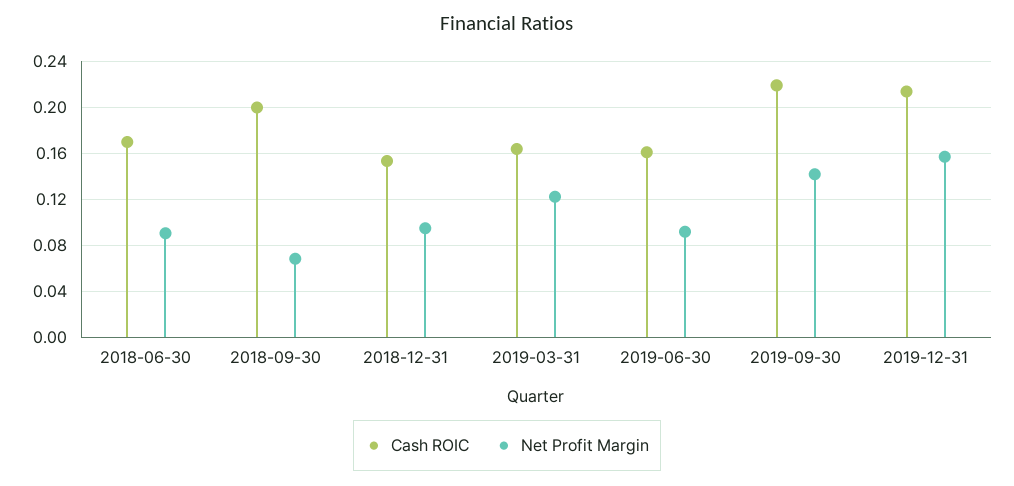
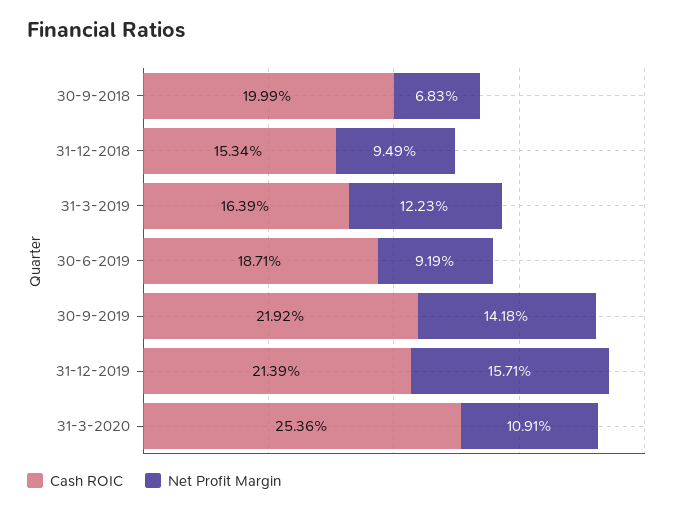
Cash ROIC, 2018-06-30: 0.17 -> none
Net Profit Margin, 2018-06-30: 0.09 -> none
Cash ROIC, 2019-06-30: 0.16 -> 0.1871
Cash ROIC, 31-3-2020: none -> 0.2536
Net Profit Margin, 31-3-2020: none -> 0.1091

